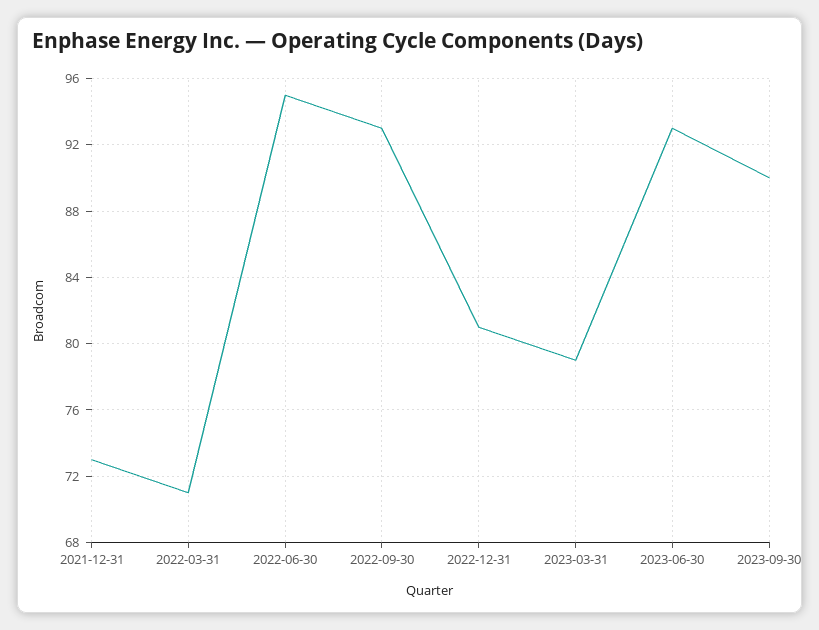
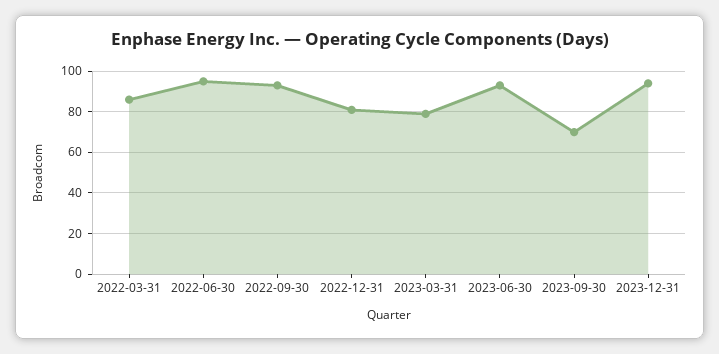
2021-12-31: 73 -> none
2022-03-31: 71 -> 85
2023-09-30: 90 -> 70
2023-12-31: none -> 95

